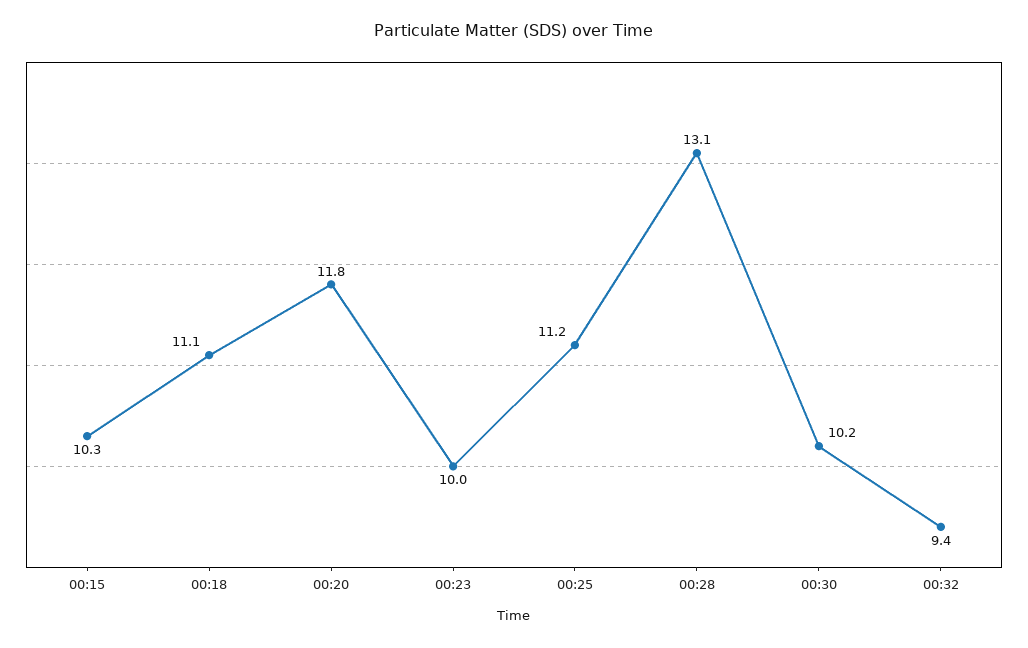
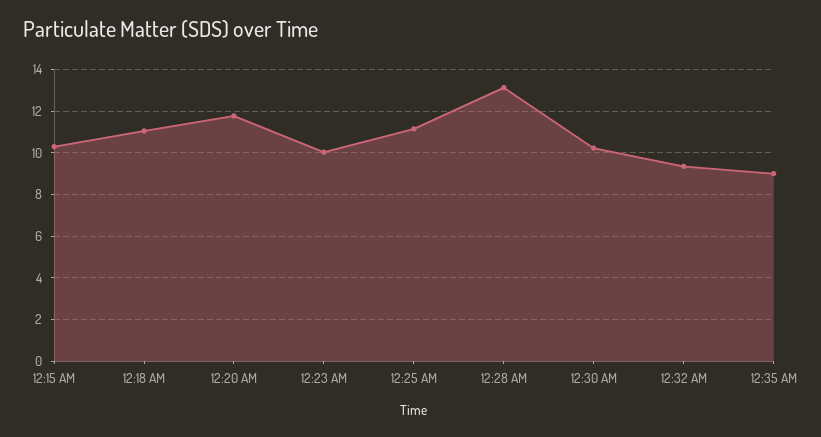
12:35 AM: none -> 9

